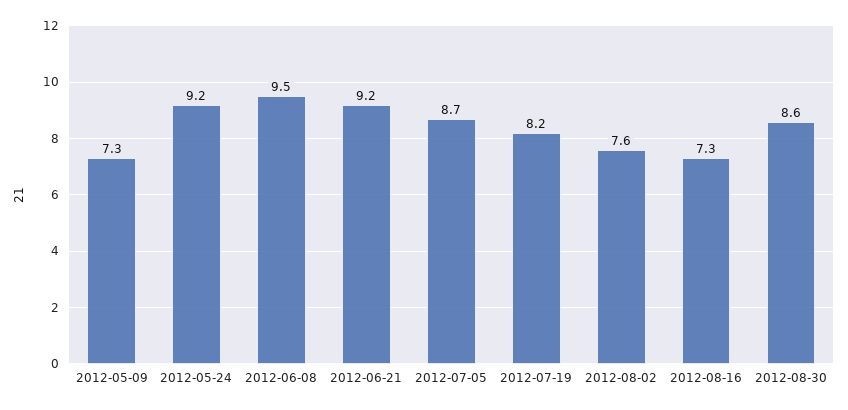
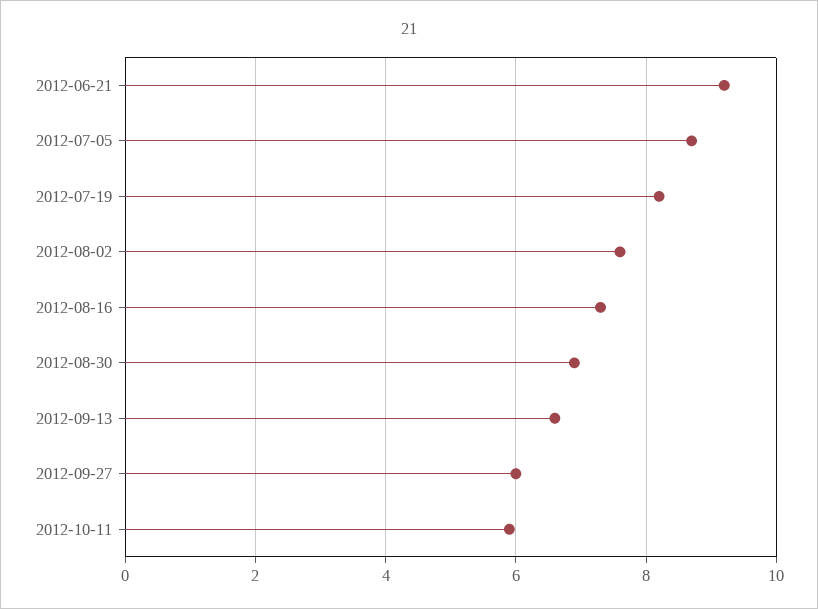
2012-05-09: 7.3 -> none
2012-05-24: 9.2 -> none
2012-06-08: 9.5 -> none
2012-08-30: 8.6 -> 7
2012-09-13: none -> 6.5
2012-09-27: none -> 6
2012-10-11: none -> 6

